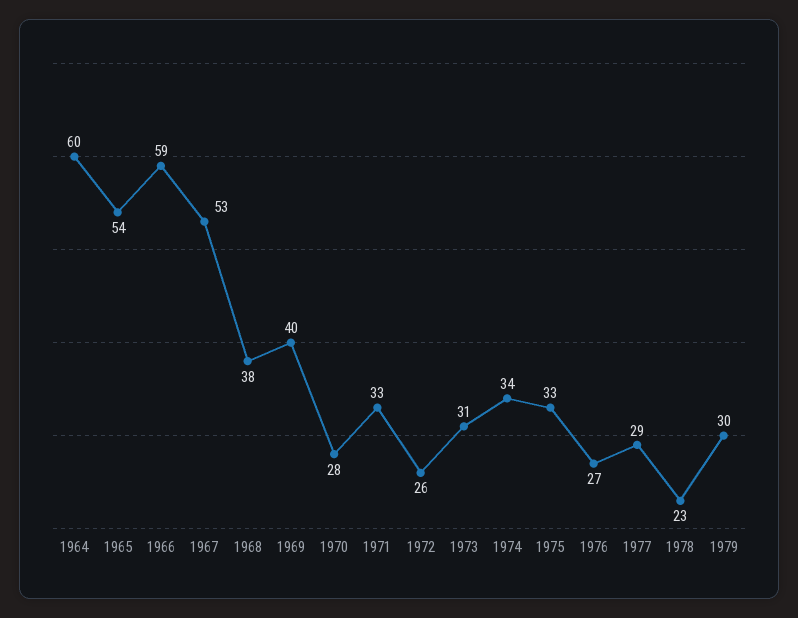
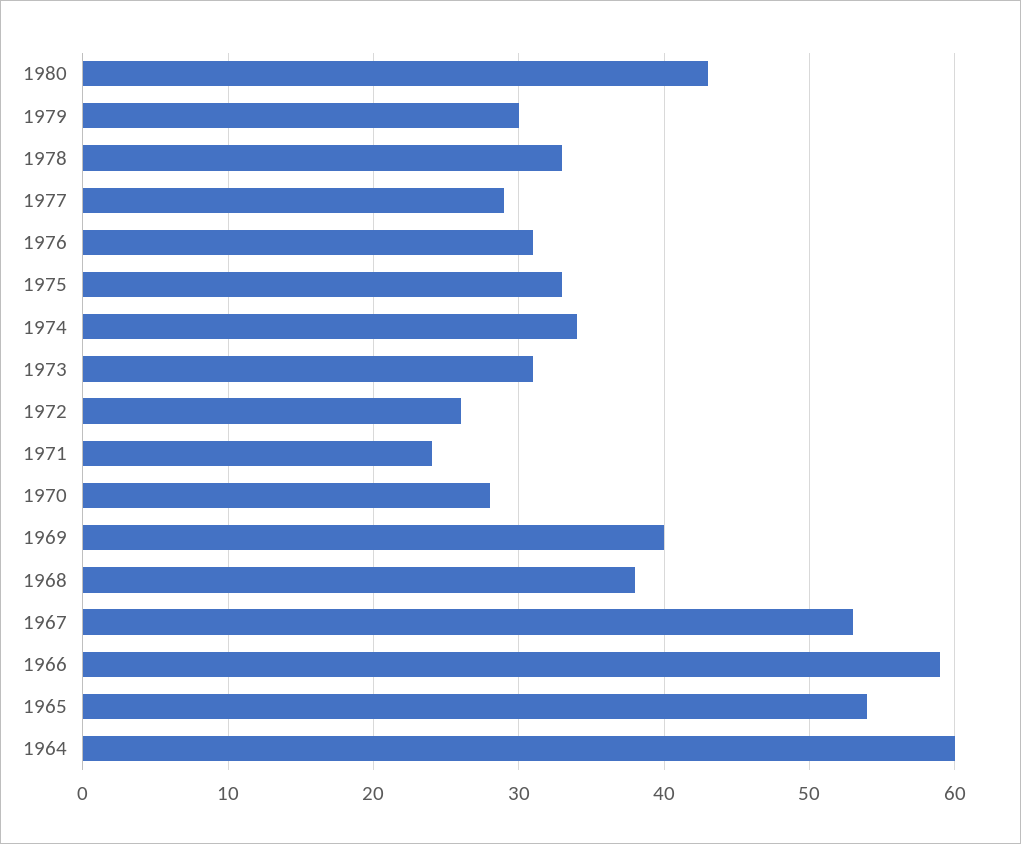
1971: 33 -> 24
1976: 27 -> 31
1978: 23 -> 33
1980: none -> 43

